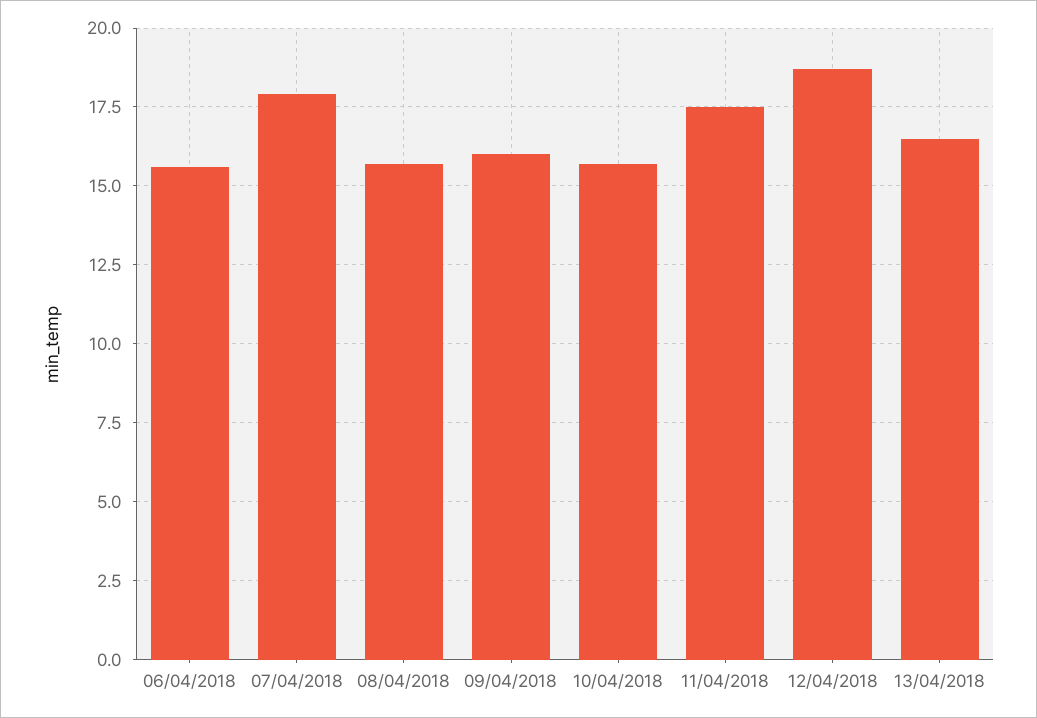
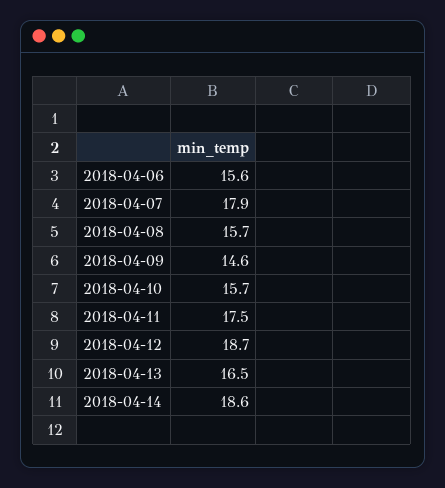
09/04/2018: 16 -> 14.6
2018-04-14: none -> 18.6

